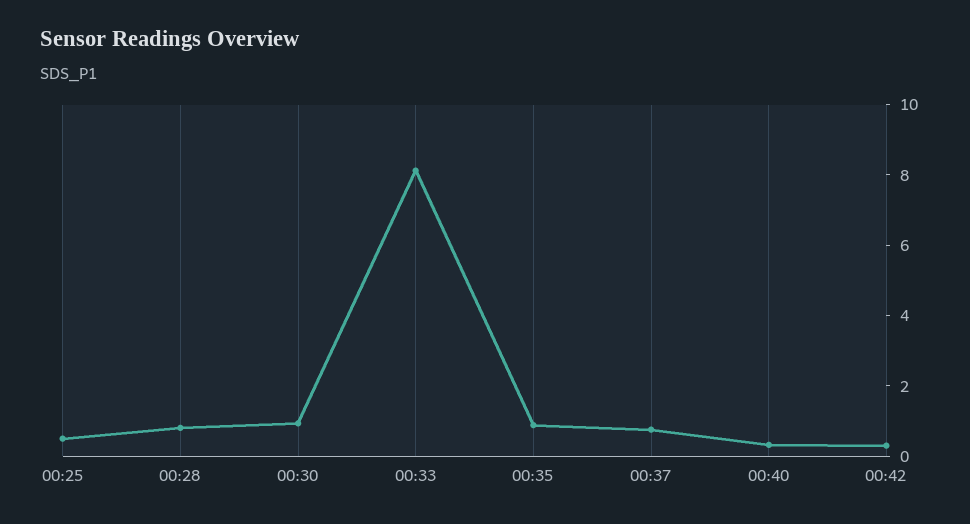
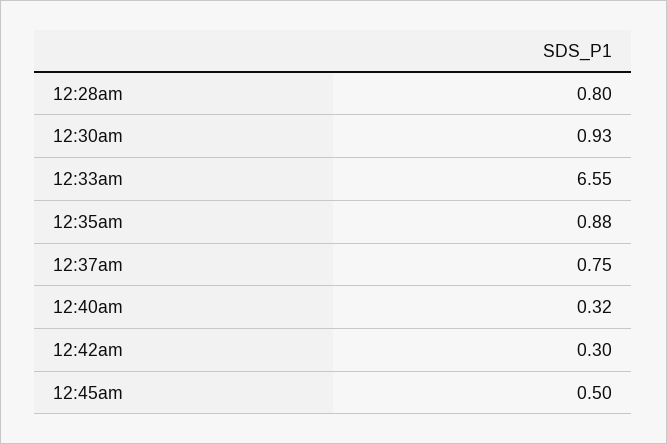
00:25: 0.5 -> none
00:33: 8 -> 6.55
12:45am: none -> 0.5

